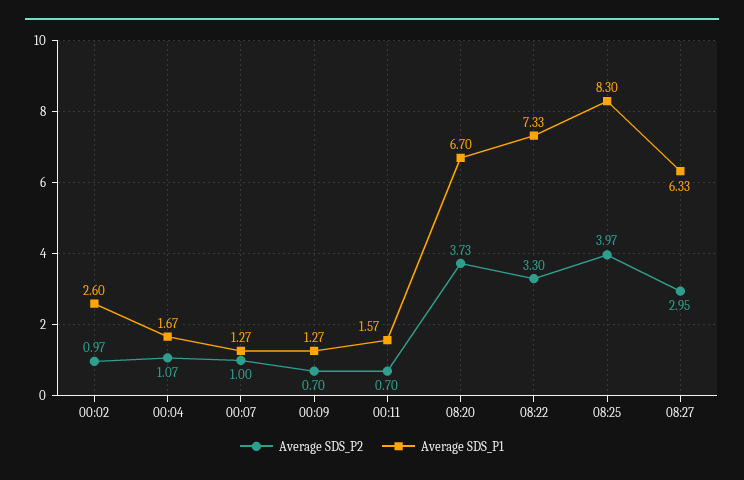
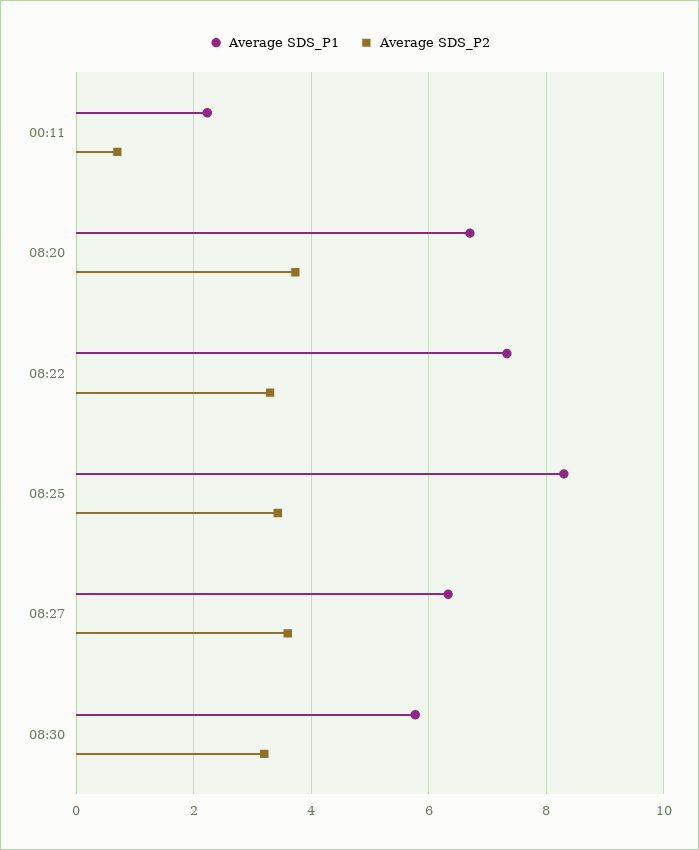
Average SDS_P2, 00:02: 0.97 -> none
Average SDS_P1, 00:02: 2.6 -> none
Average SDS_P2, 00:04: 1.07 -> none
Average SDS_P1, 00:04: 1.67 -> none
Average SDS_P2, 00:07: 1 -> none
Average SDS_P1, 00:07: 1.27 -> none
Average SDS_P2, 00:09: 0.7 -> none
Average SDS_P1, 00:09: 1.27 -> none
Average SDS_P1, 00:11: 1.57 -> 2.2
Average SDS_P2, 08:25: 3.97 -> 3.4
Average SDS_P2, 08:27: 2.95 -> 3.6
Average SDS_P1, 08:30: none -> 5.8
Average SDS_P2, 08:30: none -> 3.2

